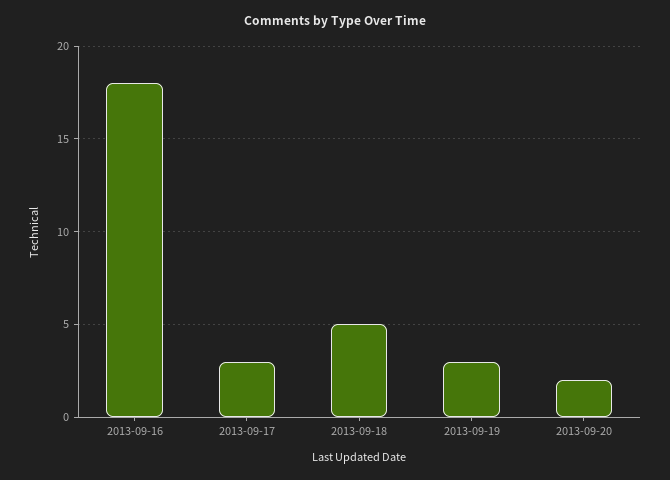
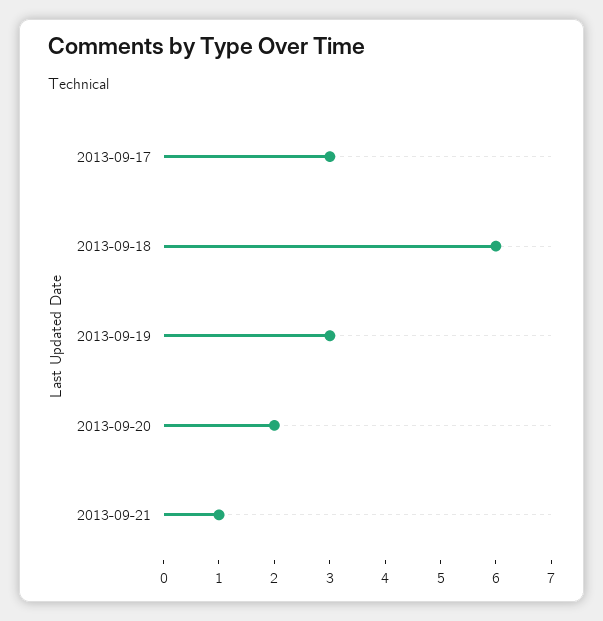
2013-09-16: 18 -> none
2013-09-18: 5 -> 6
2013-09-21: none -> 1

